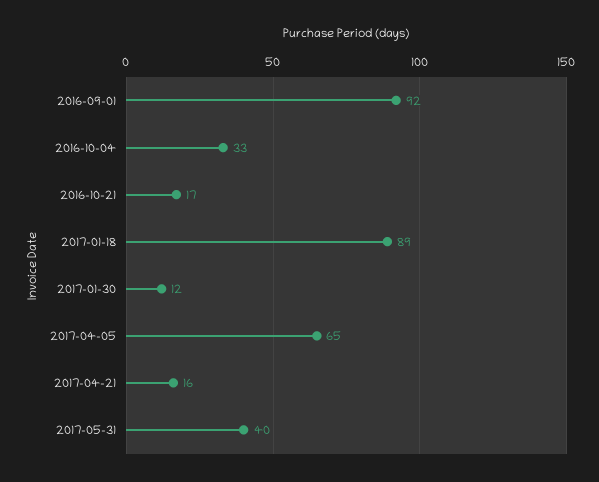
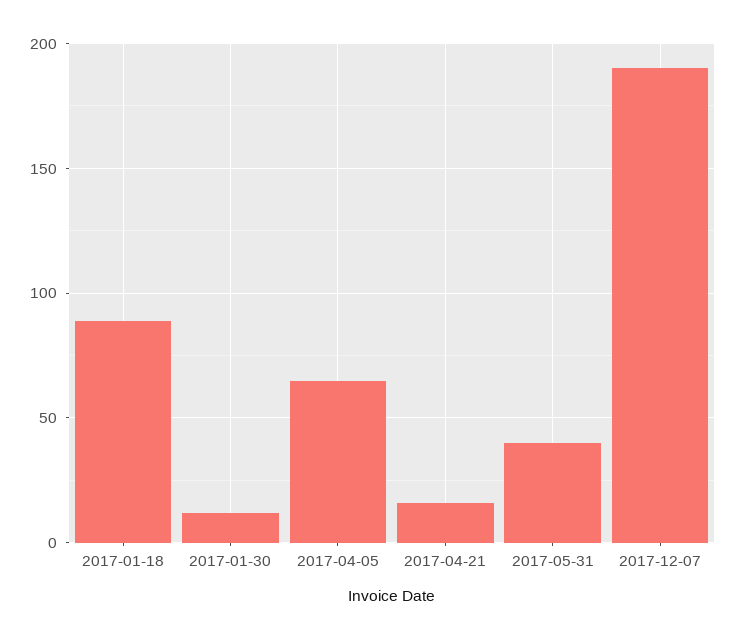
2016-09-01: 92 -> none
2016-10-04: 33 -> none
2016-10-21: 17 -> none
2017-12-07: none -> 190

